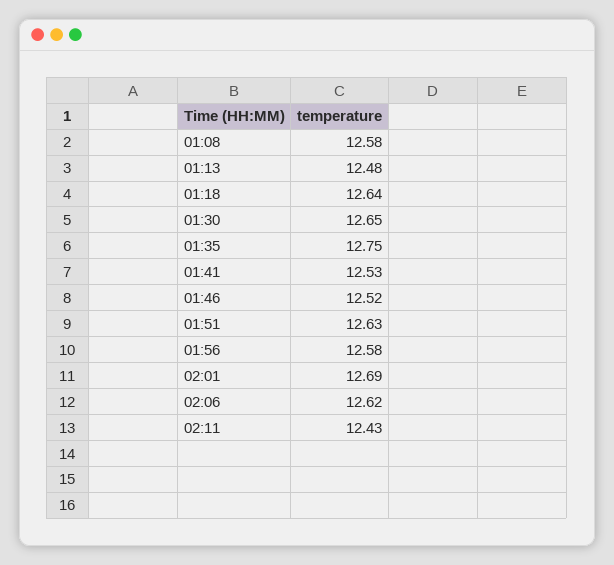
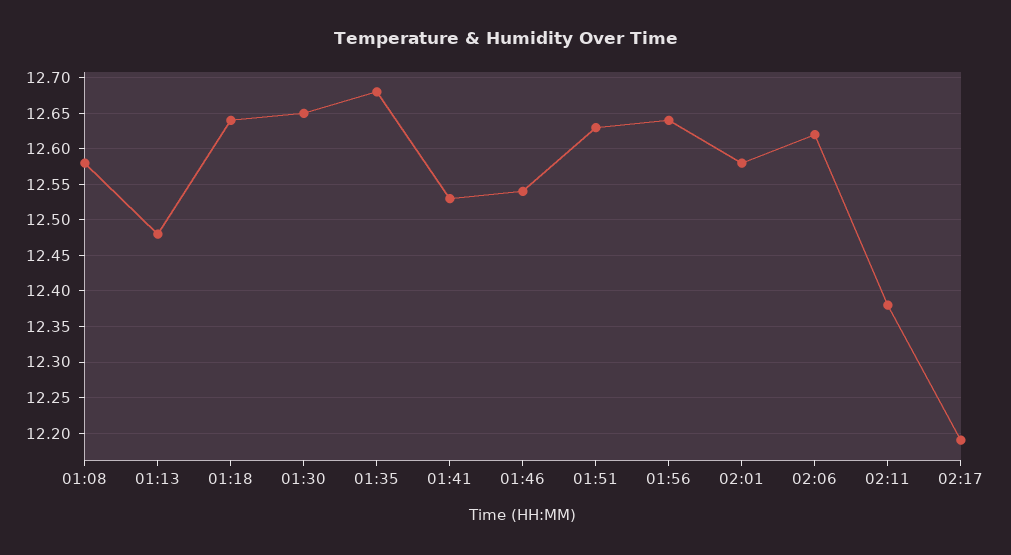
01:35: 12.75 -> 12.68
01:46: 12.52 -> 12.54
01:56: 12.58 -> 12.64
02:01: 12.69 -> 12.58
02:11: 12.43 -> 12.38
02:17: none -> 12.19

